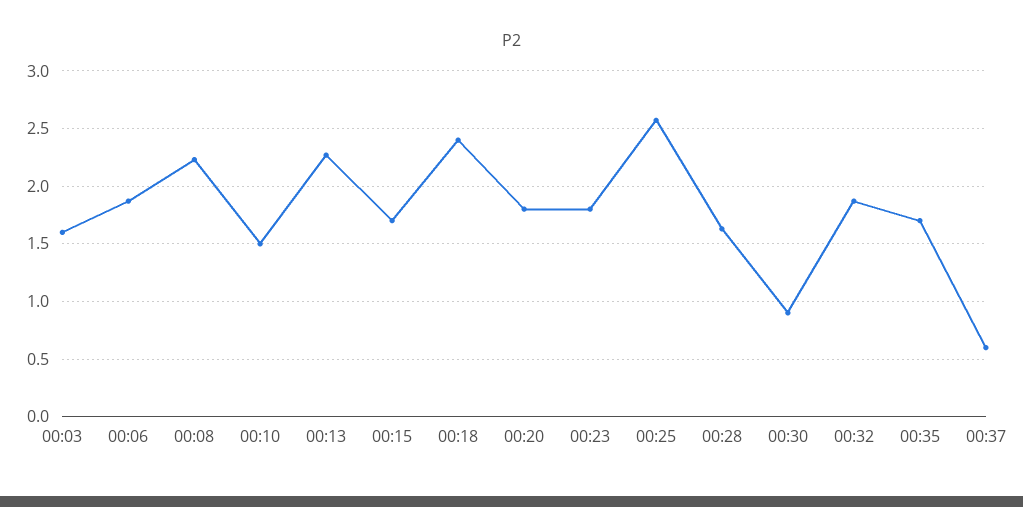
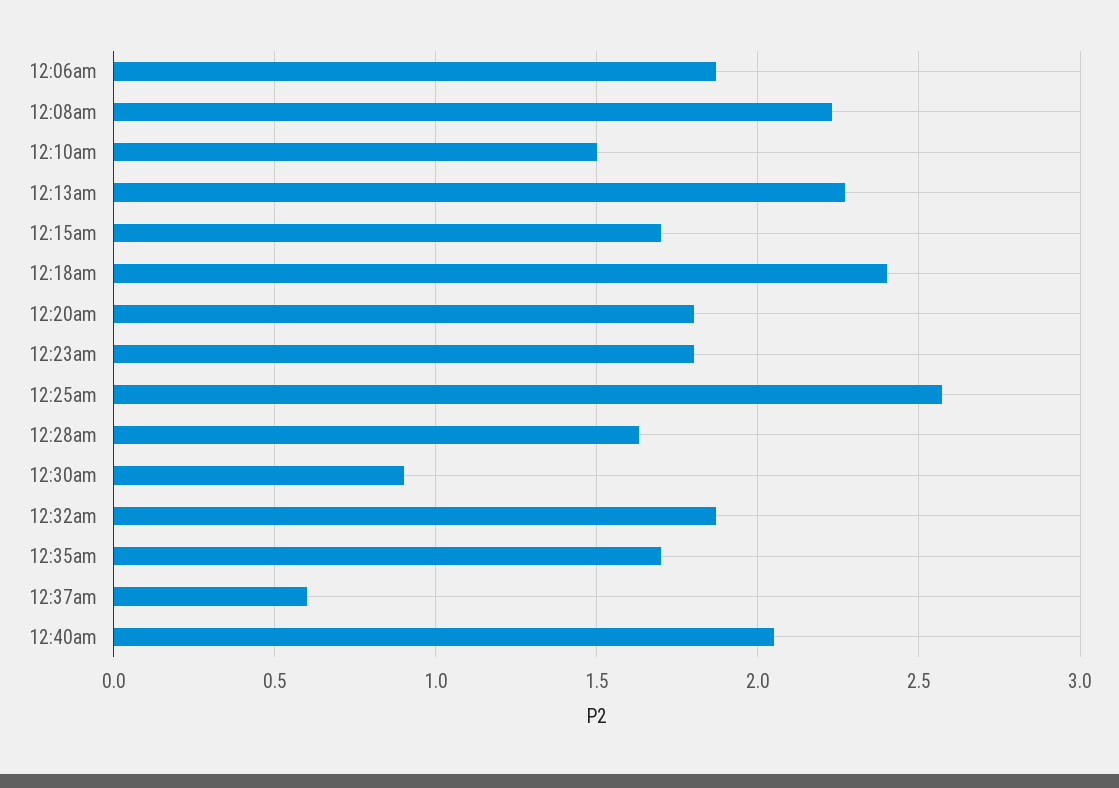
00:03: 1.6 -> none
12:40am: none -> 2.05

